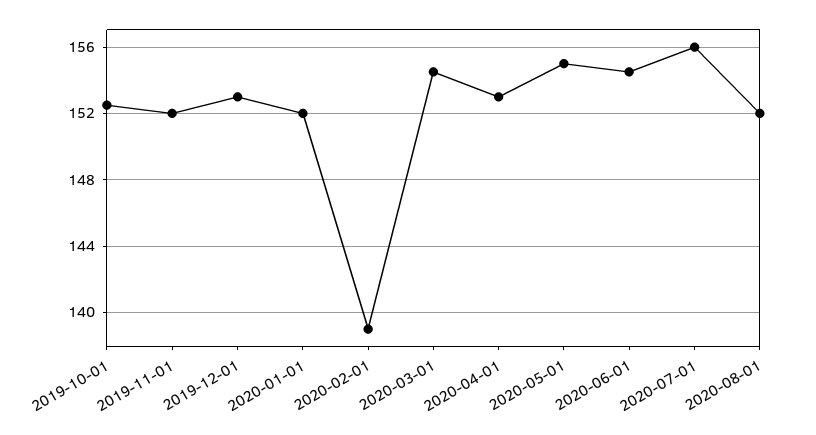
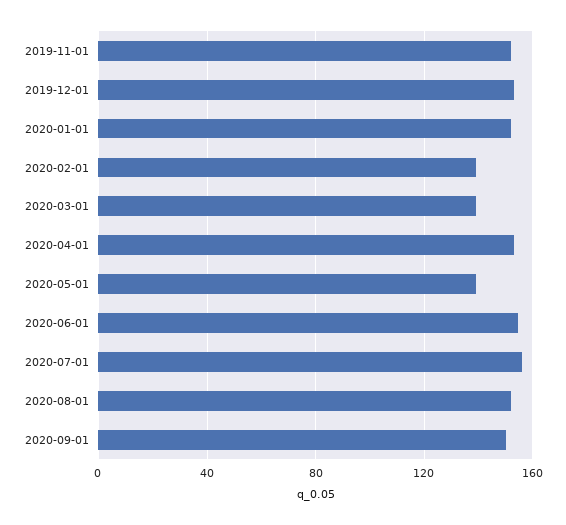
2019-10-01: 152.5 -> none
2020-03-01: 154.5 -> 140
2020-05-01: 155 -> 140
2020-09-01: none -> 150

